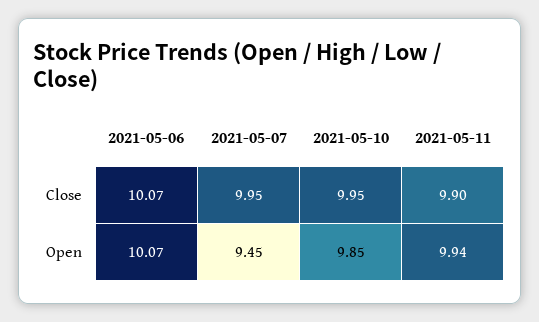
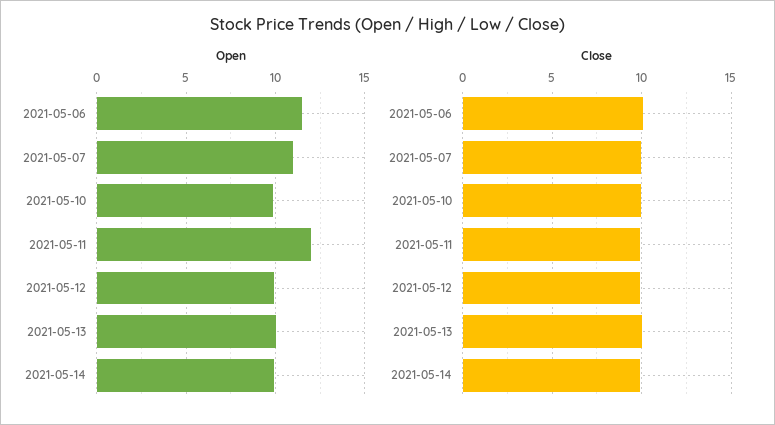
Open, 2021-05-06: 10.07 -> 11.5
Open, 2021-05-07: 9.45 -> 11
Open, 2021-05-11: 9.94 -> 12
Open, 2021-05-12: none -> 10
Open, 2021-05-13: none -> 10
Open, 2021-05-14: none -> 10
Close, 2021-05-12: none -> 10
Close, 2021-05-13: none -> 10
Close, 2021-05-14: none -> 10

